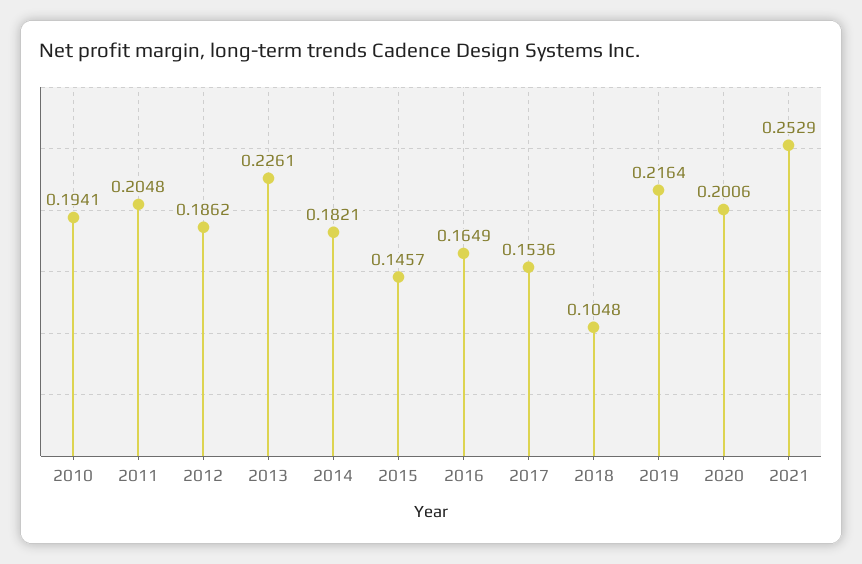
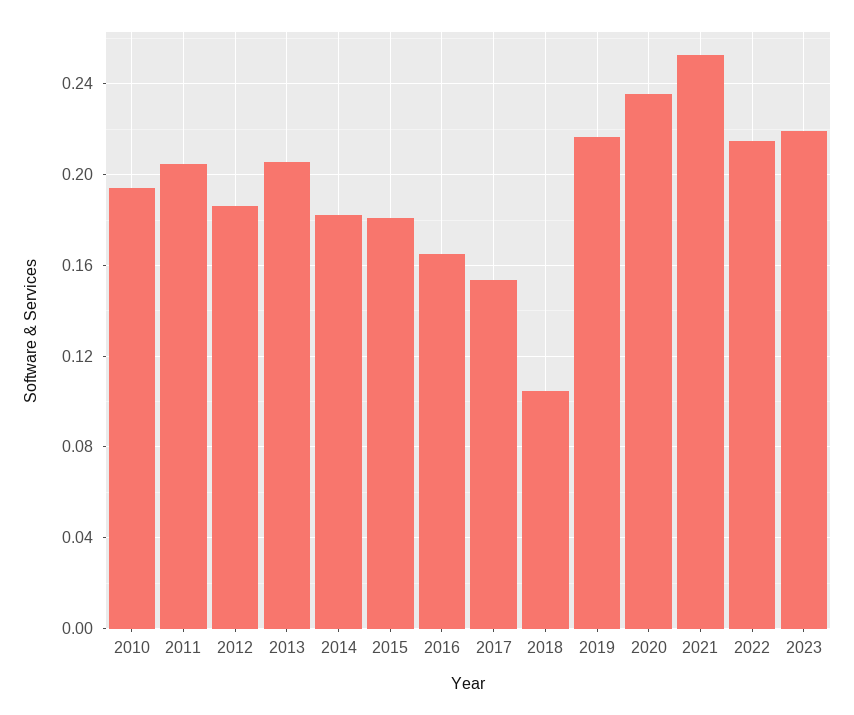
2013: 0.2261 -> 0.205
2015: 0.1457 -> 0.18
2020: 0.2006 -> 0.235
2022: none -> 0.215
2023: none -> 0.22

